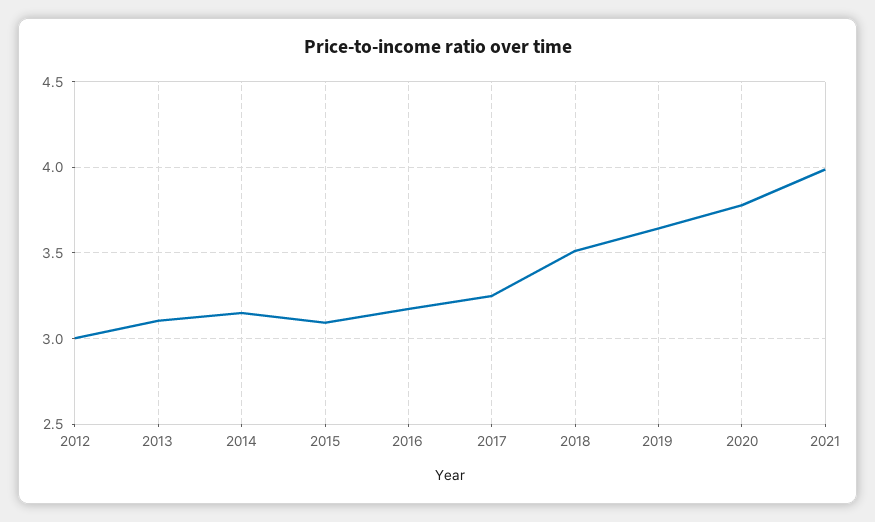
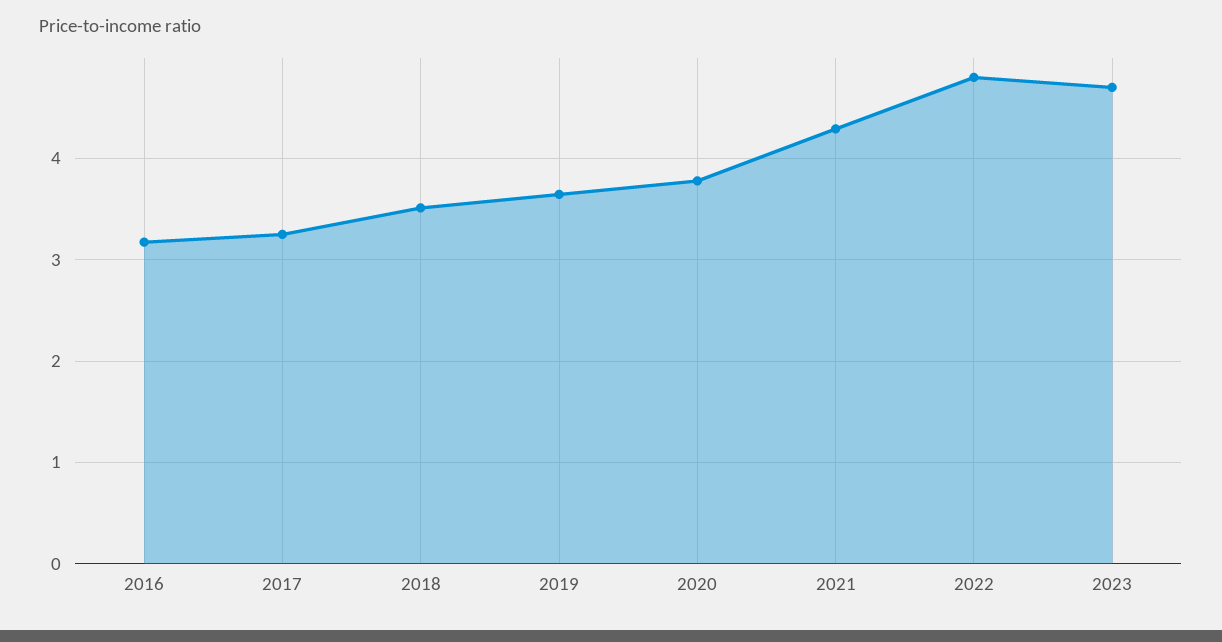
2012: 3 -> none
2013: 3.1 -> none
2014: 3.15 -> none
2015: 3.1 -> none
2021: 4 -> 4.3
2022: none -> 4.8
2023: none -> 4.7

